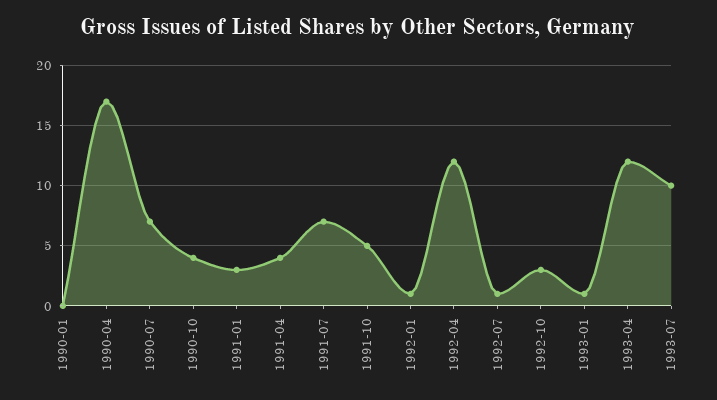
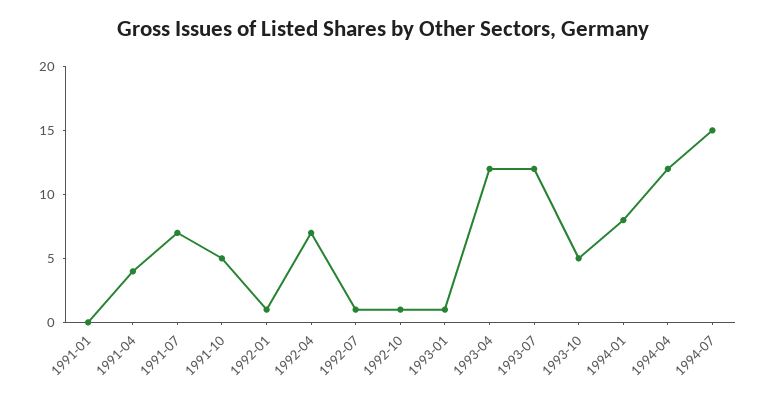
1990-01: 0 -> none
1990-04: 17 -> none
1990-07: 7 -> none
1990-10: 4 -> none
1991-01: 3 -> 0
1992-04: 12 -> 7
1992-10: 3 -> 1
1993-07: 10 -> 12
1993-10: none -> 5
1994-01: none -> 8
1994-04: none -> 12
1994-07: none -> 15

